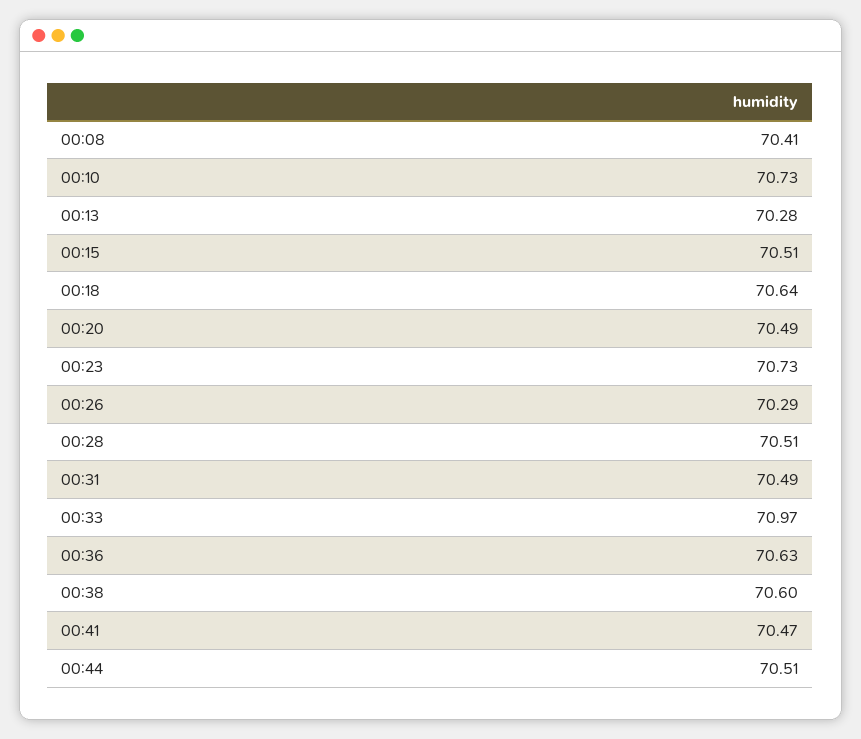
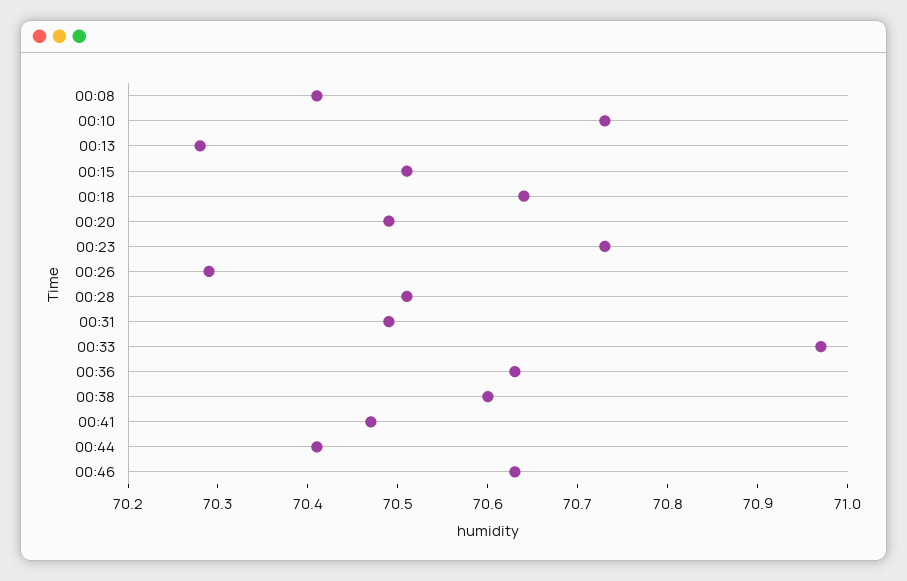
00:44: 70.51 -> 70.41
00:46: none -> 70.63

